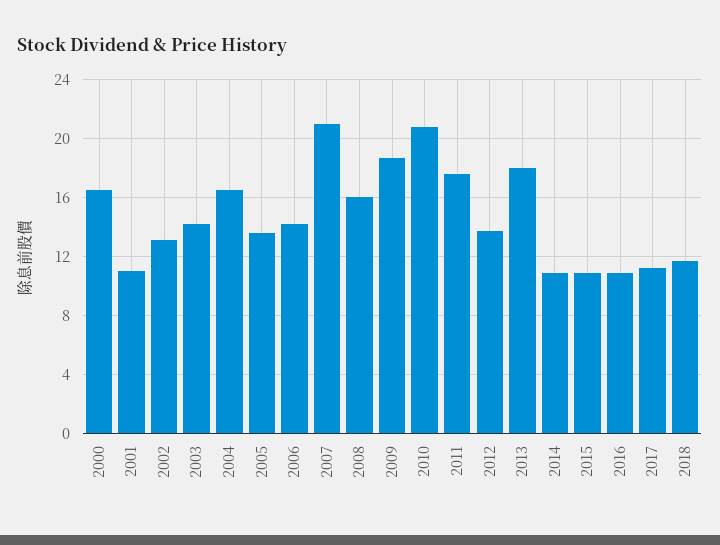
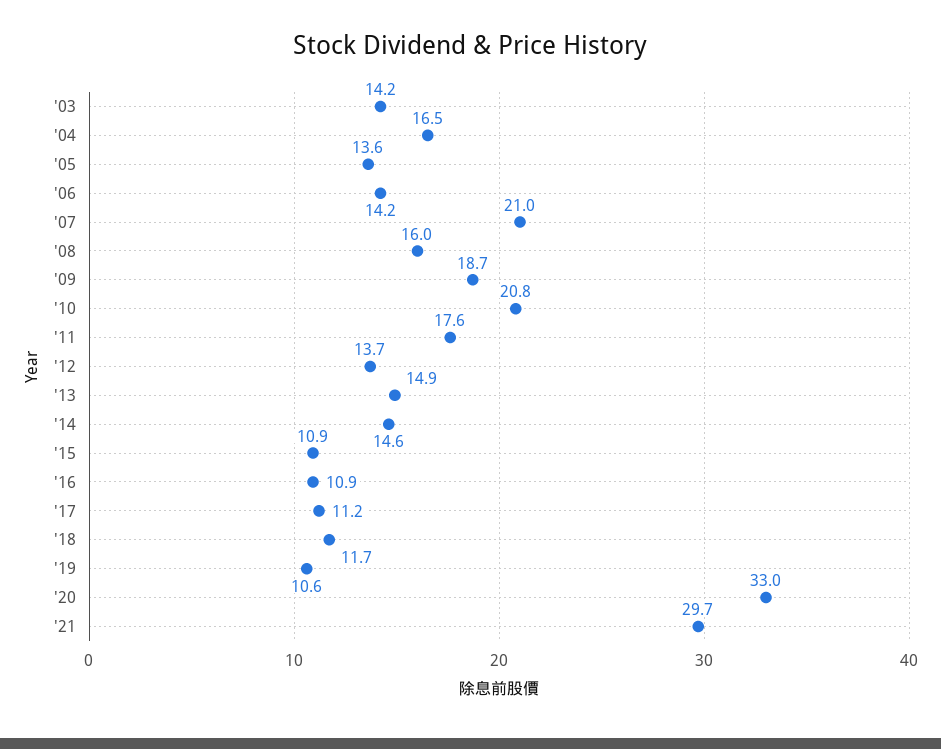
2000: 16.5 -> none
2001: 11 -> none
2002: 13 -> none
2013: 18 -> 14.9
2014: 11 -> 14.6
'19: none -> 10.6
'20: none -> 33
'21: none -> 29.7

